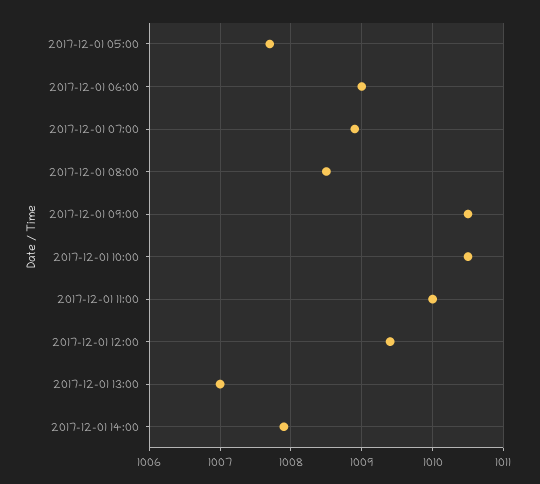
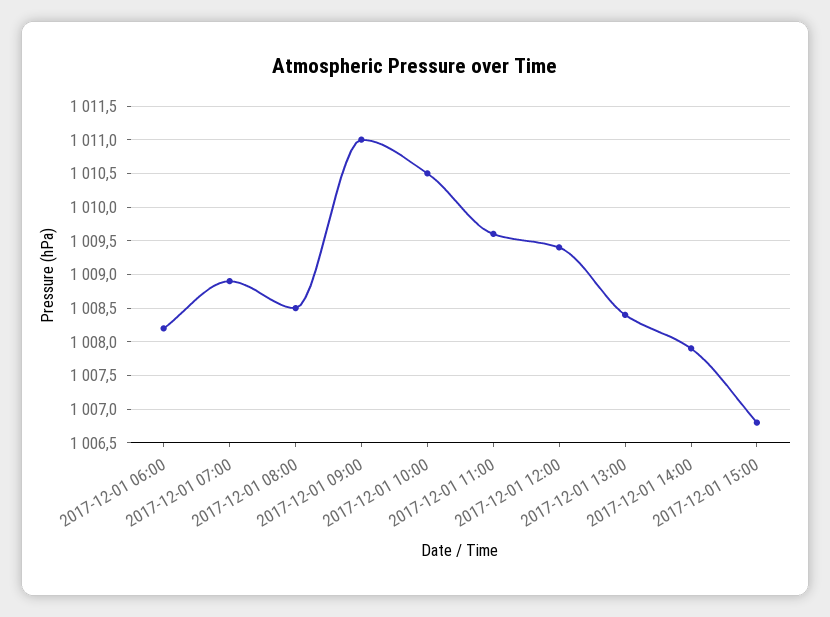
2017-12-01 05:00: 1007.7 -> none
2017-12-01 06:00: 1009 -> 1008.2
2017-12-01 09:00: 1010.5 -> 1011
2017-12-01 11:00: 1010 -> 1009.6
2017-12-01 13:00: 1007 -> 1008.4
2017-12-01 15:00: none -> 1006.8

